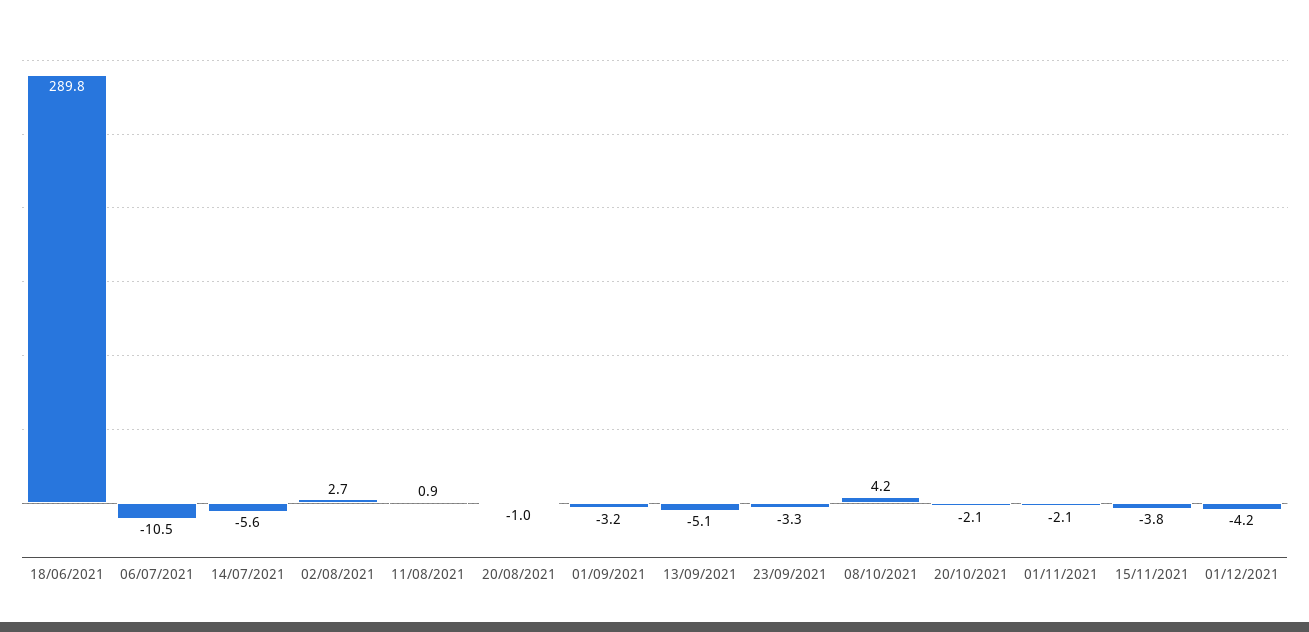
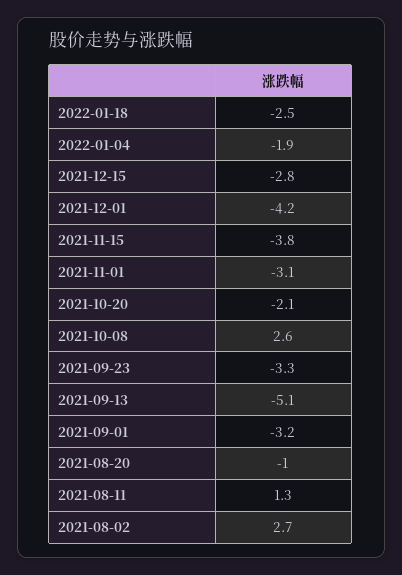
18/06/2021: 289.8 -> none
06/07/2021: -10.5 -> none
14/07/2021: -5.6 -> none
11/08/2021: 0.9 -> 1.3
08/10/2021: 4.2 -> 2.6
01/11/2021: -2.1 -> -3.1
2022-01-18: none -> -2.5
2022-01-04: none -> -1.9
2021-12-15: none -> -2.8

